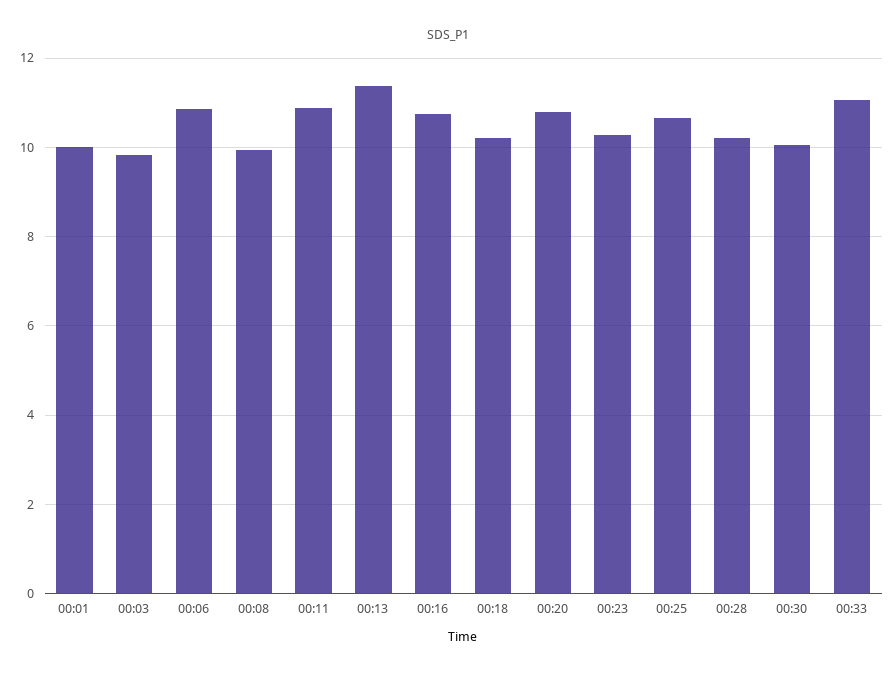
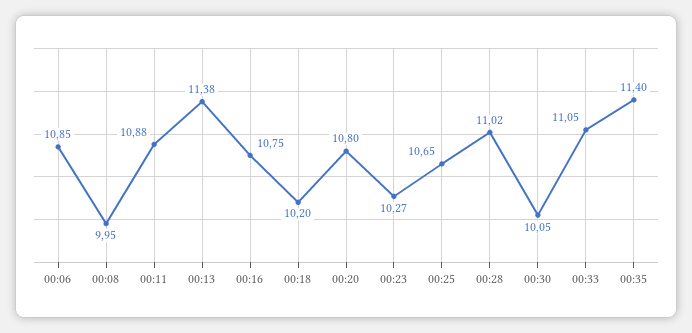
00:01: 10 -> none
00:03: 9.8 -> none
00:28: 10.2 -> 11.02
00:35: none -> 11.4

